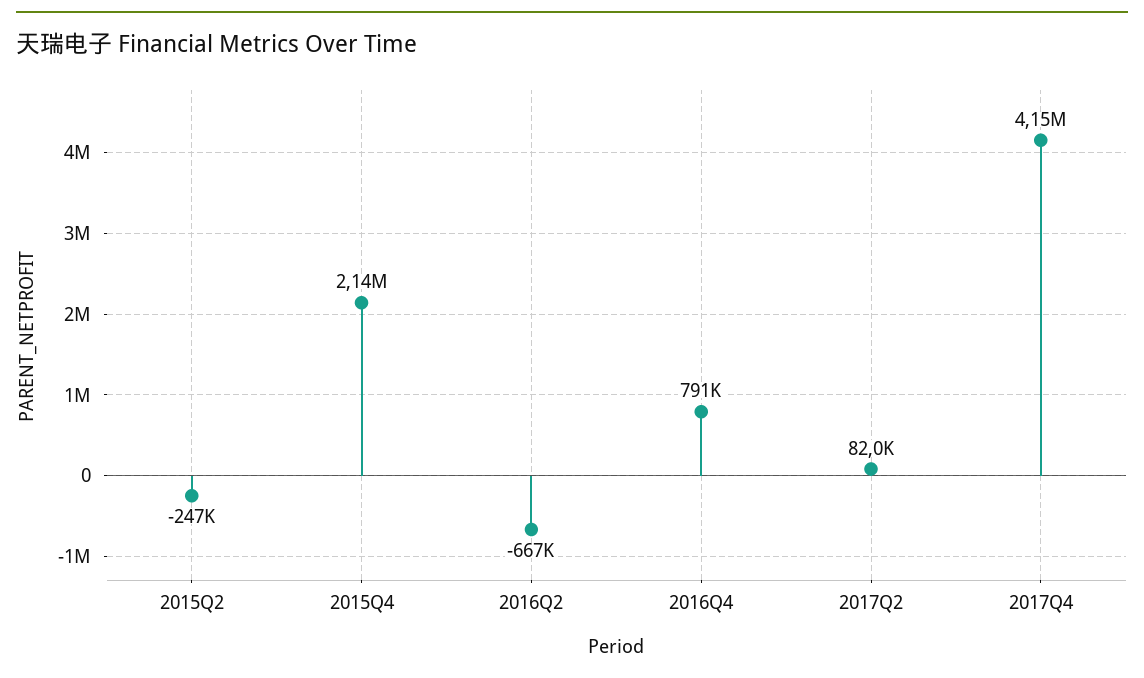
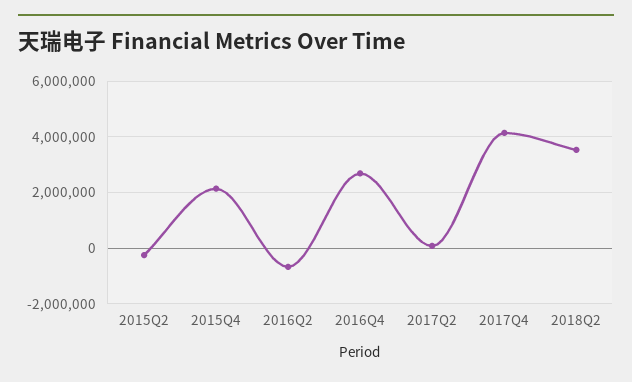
2016Q4: 791000 -> 2750000
2018Q2: none -> 3500000

